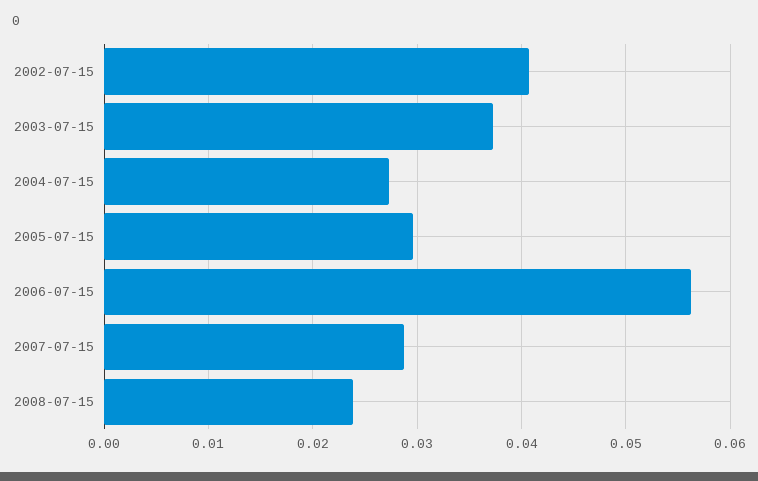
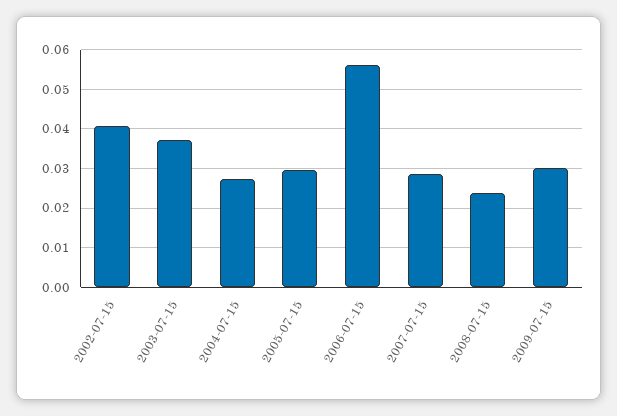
2009-07-15: none -> 0.03

